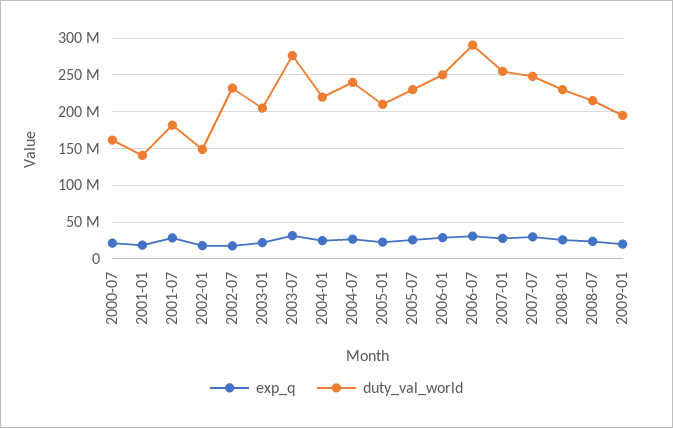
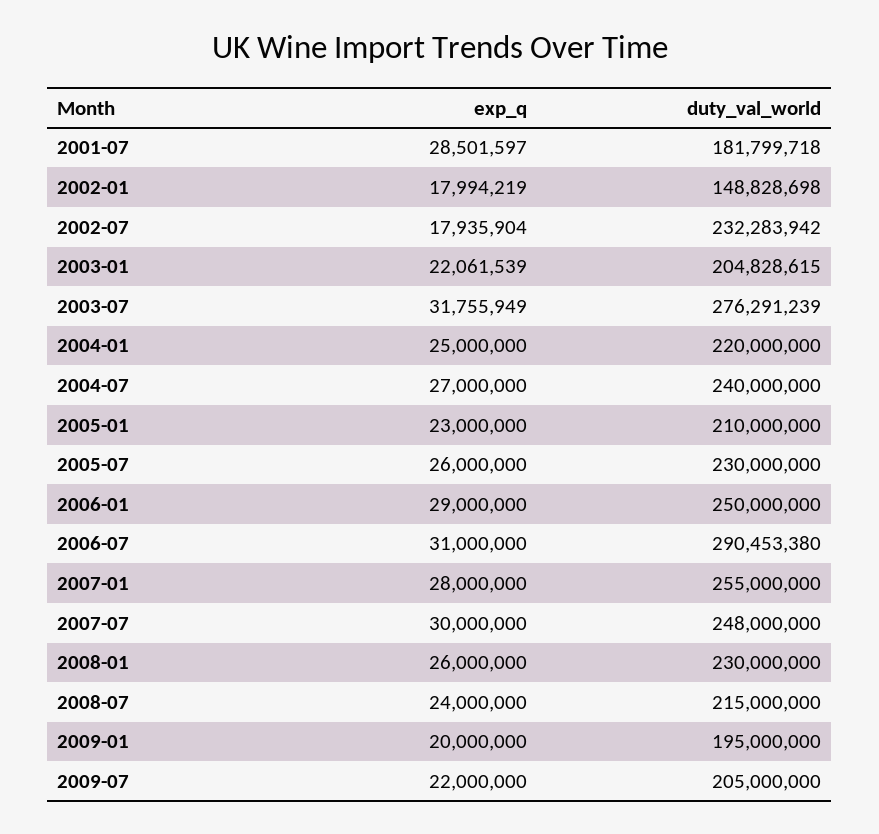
exp_q, 2000-07: 20000000 -> none
duty_val_world, 2000-07: 160000000 -> none
exp_q, 2001-01: 20000000 -> none
duty_val_world, 2001-01: 140000000 -> none
exp_q, 2009-07: none -> 22000000
duty_val_world, 2009-07: none -> 205000000

